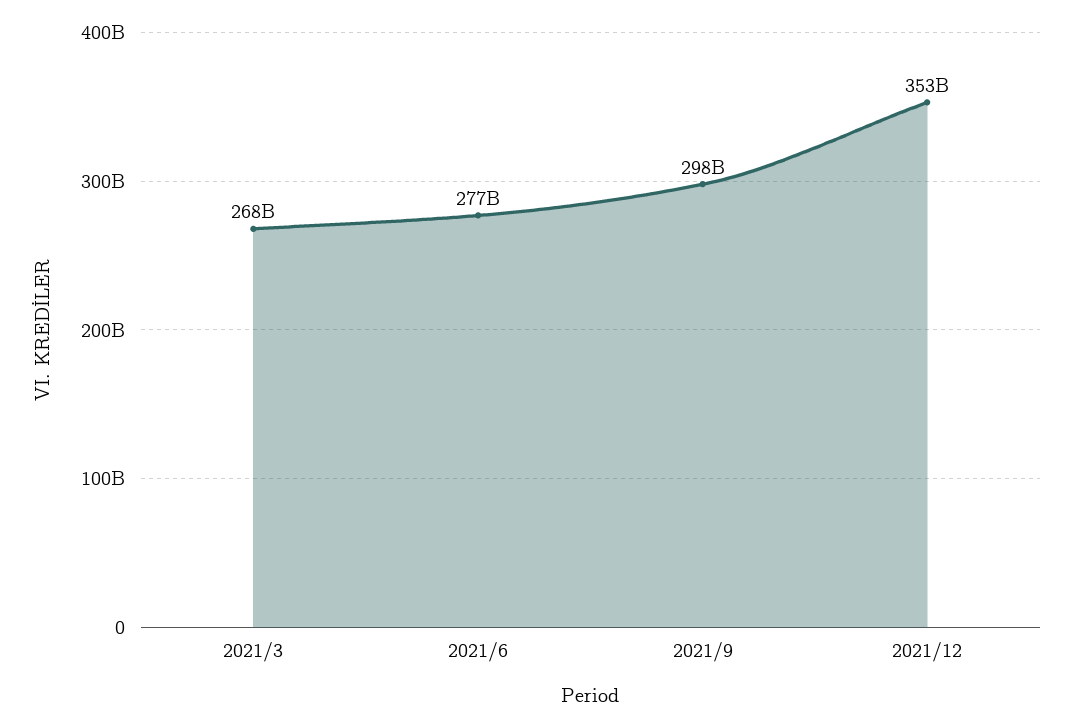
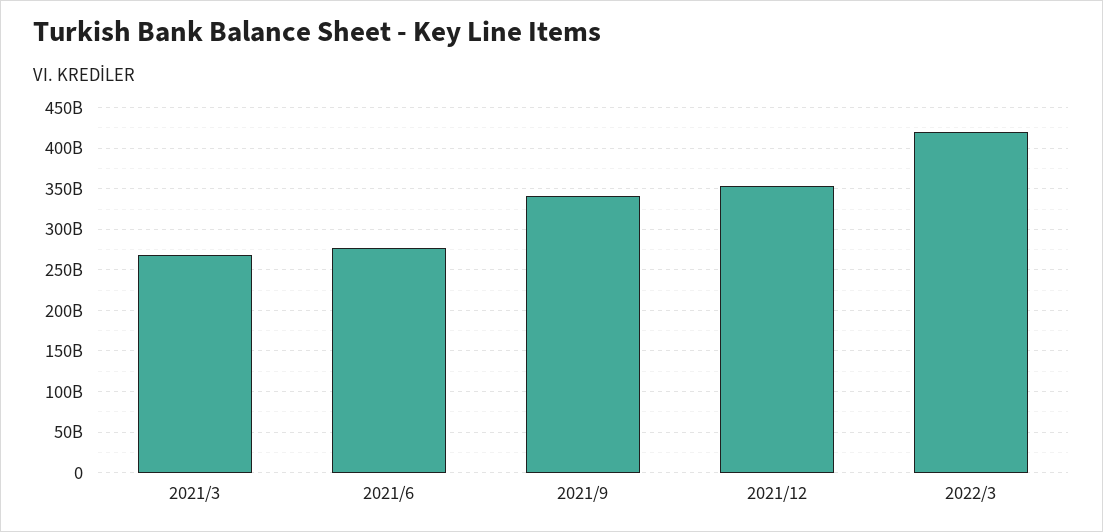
2021/9: 298000000000 -> 340000000000
2022/3: none -> 420000000000

